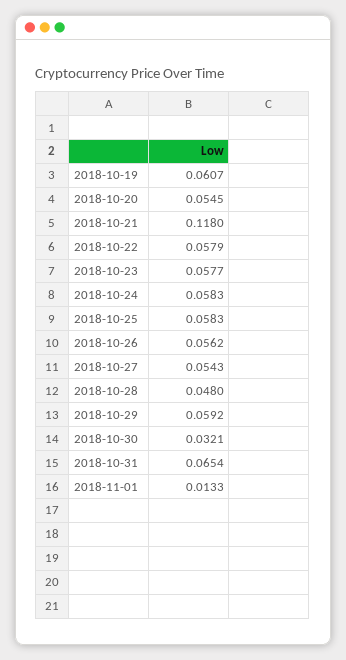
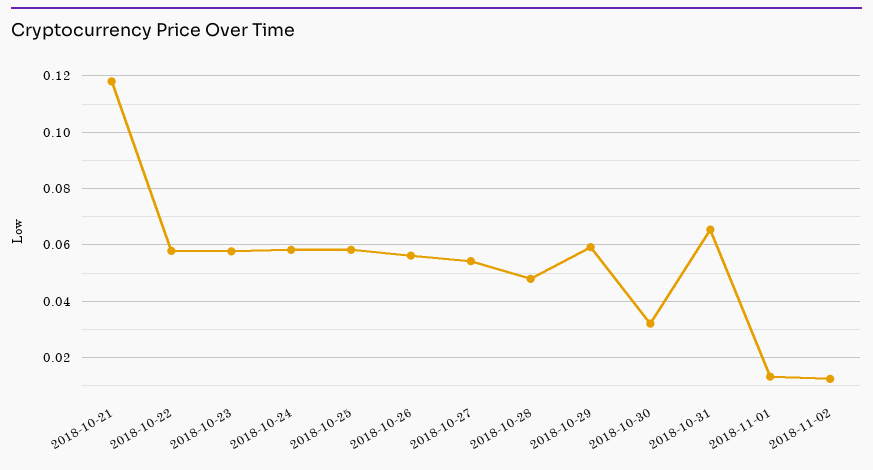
2018-10-19: 0.0607 -> none
2018-10-20: 0.0545 -> none
2018-11-02: none -> 0.0125

